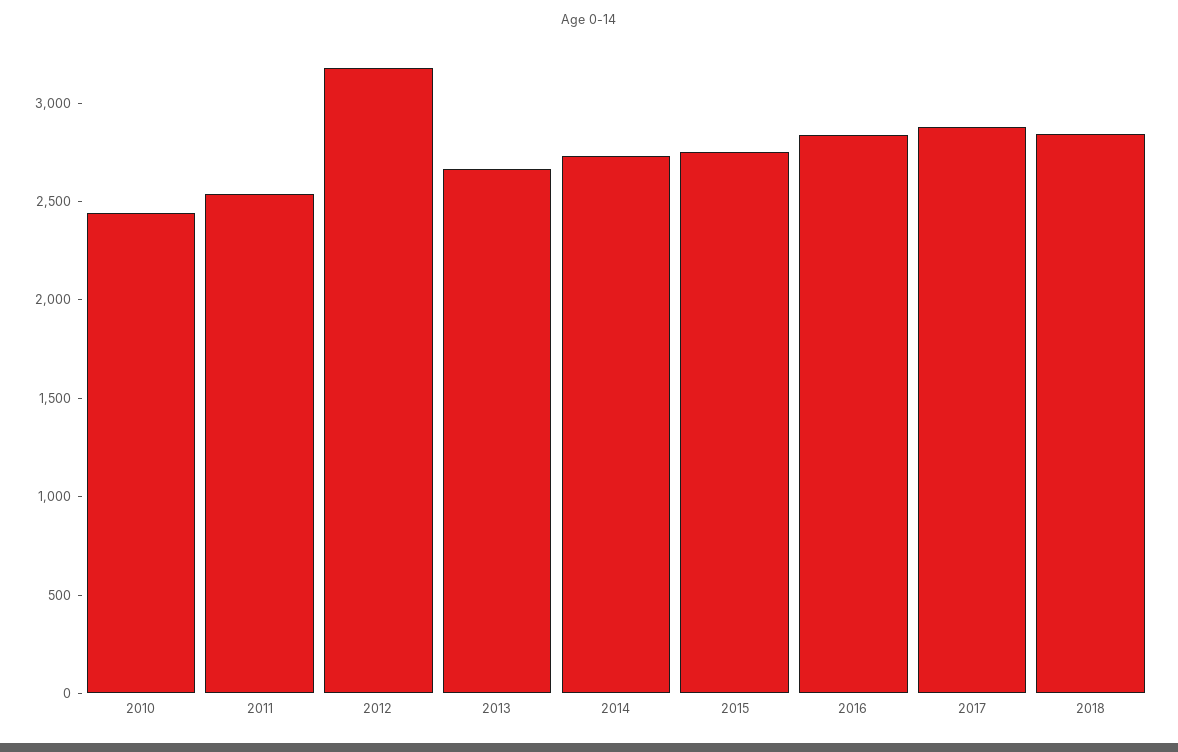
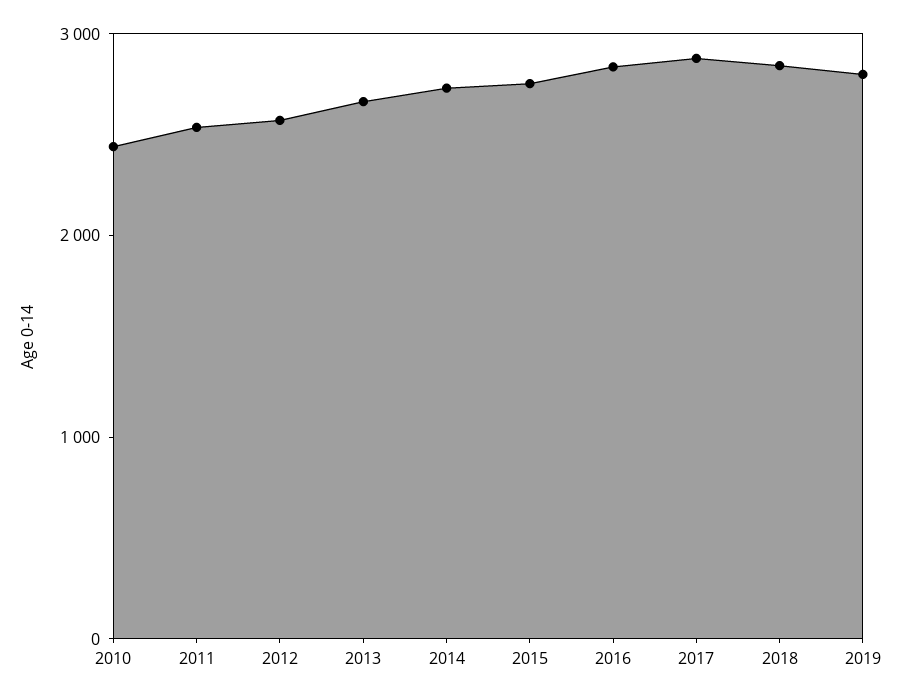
2012: 3200 -> 2600
2019: none -> 2800

